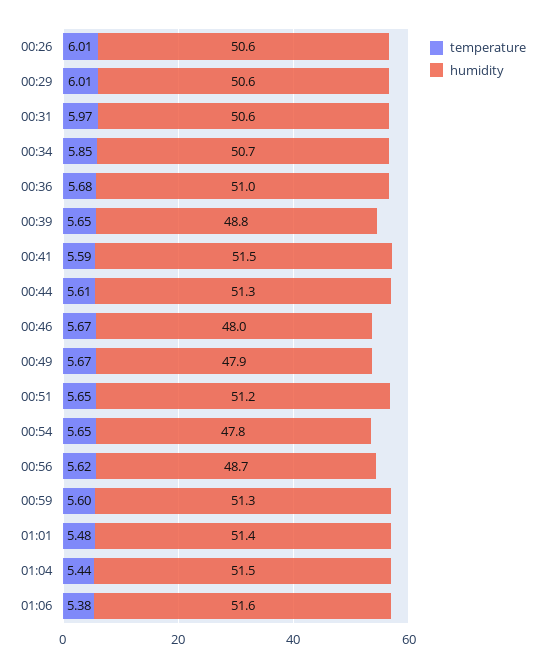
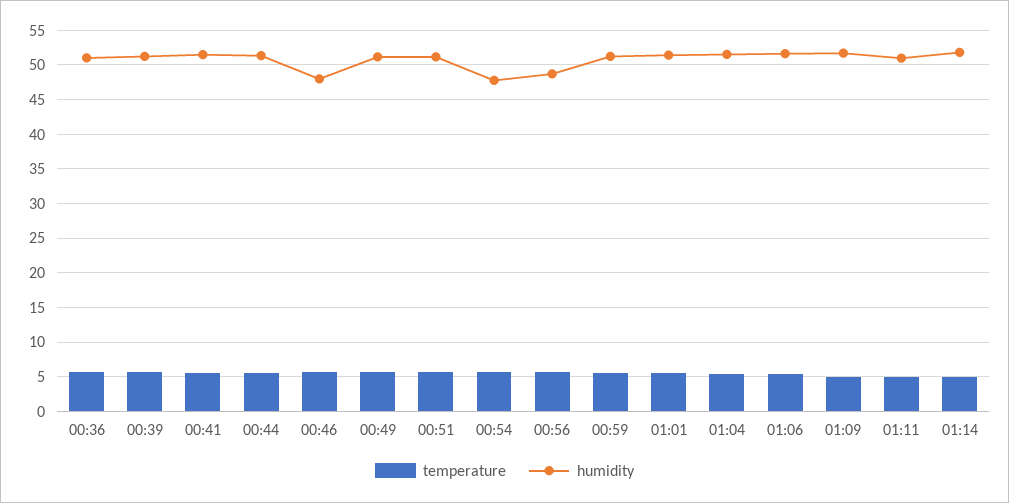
temperature, 00:26: 6.01 -> none
humidity, 00:26: 50.6 -> none
temperature, 00:29: 6.01 -> none
humidity, 00:29: 50.6 -> none
temperature, 00:31: 5.97 -> none
humidity, 00:31: 50.6 -> none
temperature, 00:34: 5.85 -> none
humidity, 00:34: 50.7 -> none
humidity, 00:39: 48.8 -> 51
humidity, 00:49: 47.9 -> 51
temperature, 01:09: none -> 5
humidity, 01:09: none -> 52
temperature, 01:11: none -> 5
humidity, 01:11: none -> 51
temperature, 01:14: none -> 5
humidity, 01:14: none -> 52

